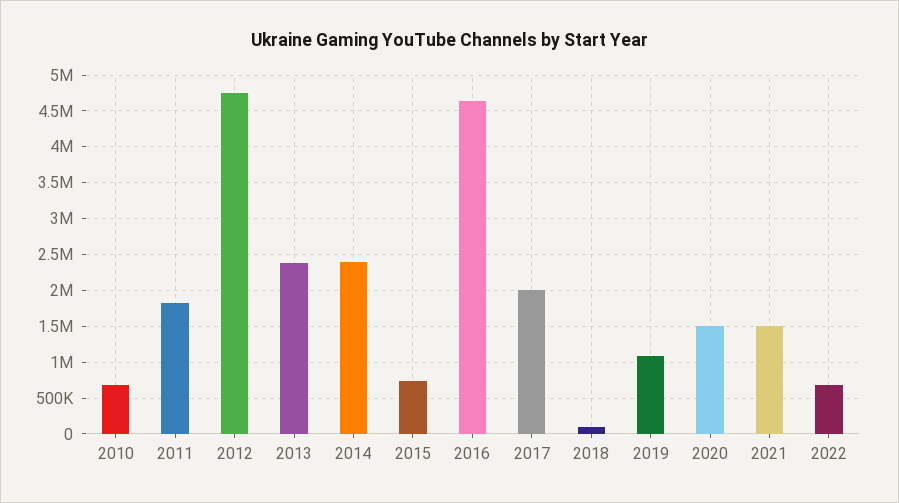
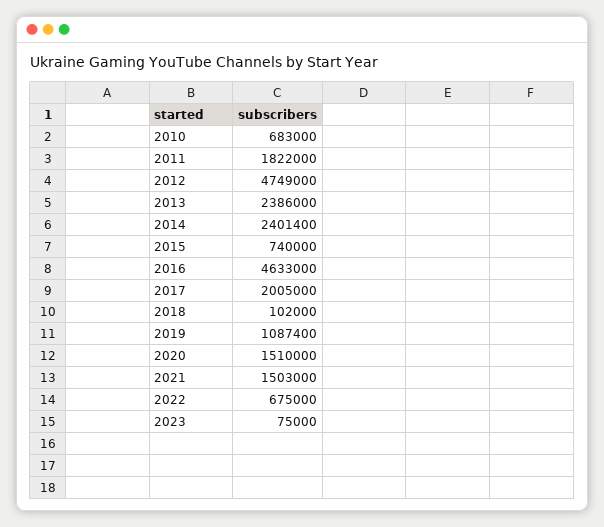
2023: none -> 75000

